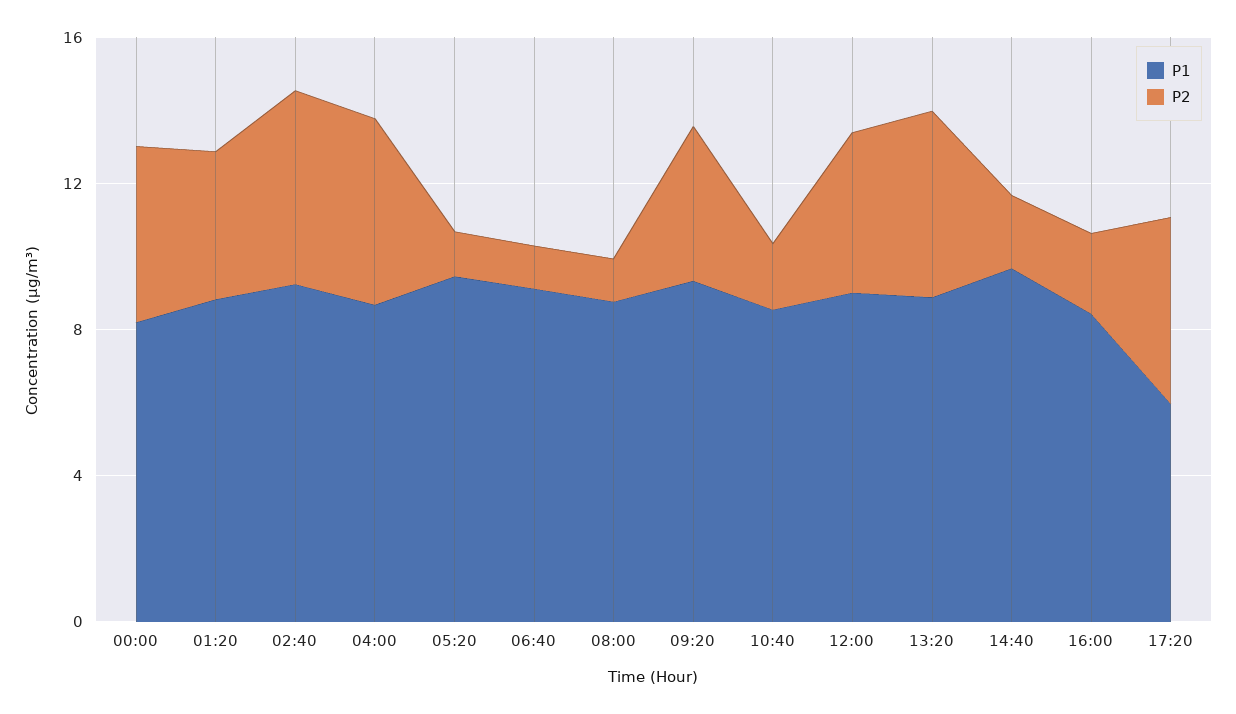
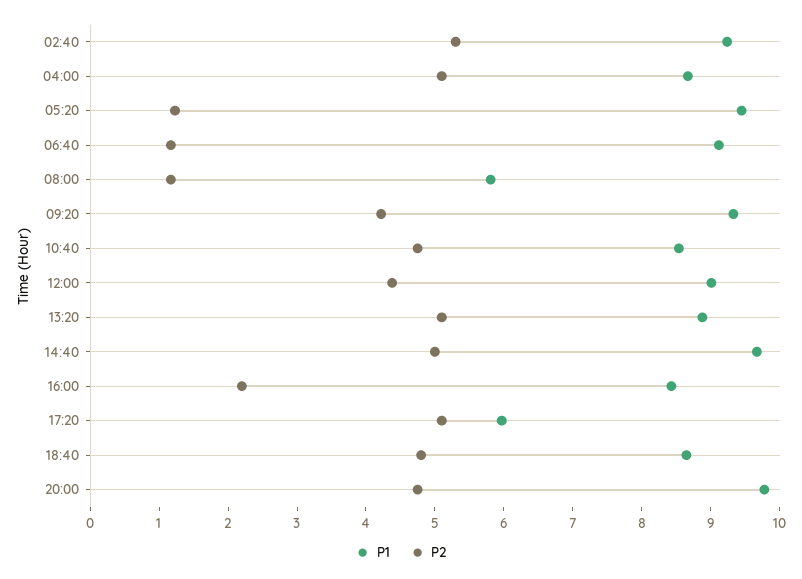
P1, 00:00: 8 -> none
P2, 00:00: 5 -> none
P1, 01:20: 9 -> none
P2, 01:20: 4 -> none
P1, 08:00: 9 -> 5.8
P2, 10:40: 2 -> 4.8
P2, 14:40: 2 -> 5
P1, 18:40: none -> 8.6
P2, 18:40: none -> 4.8
P1, 20:00: none -> 9.8
P2, 20:00: none -> 4.8

